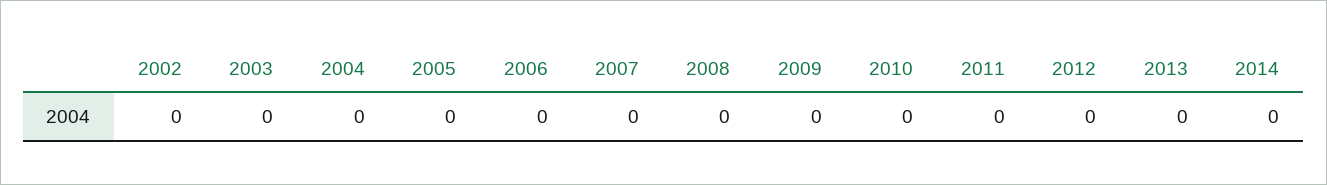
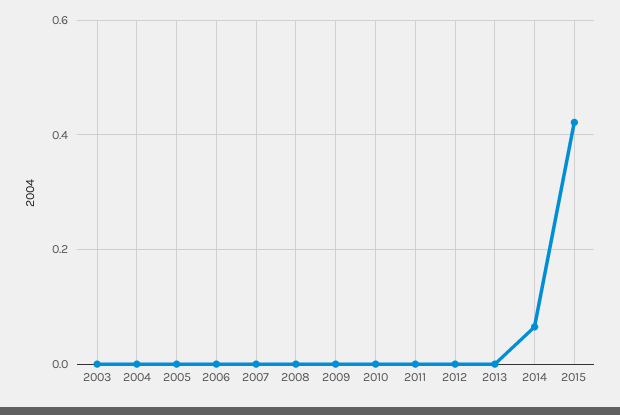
2002: 0 -> none
2014: 0 -> 0.06
2015: none -> 0.42

